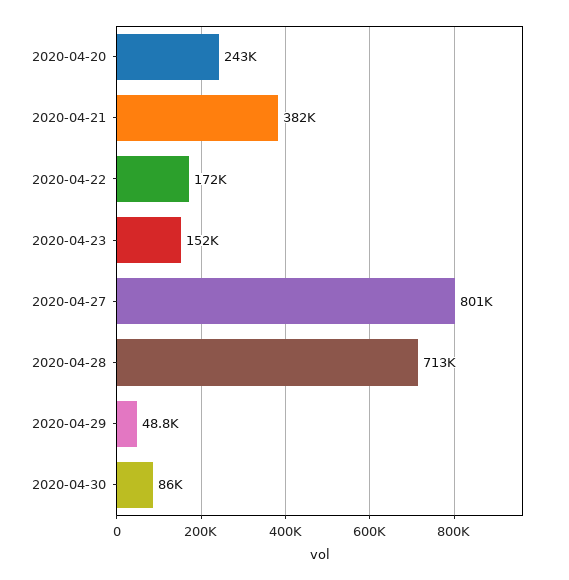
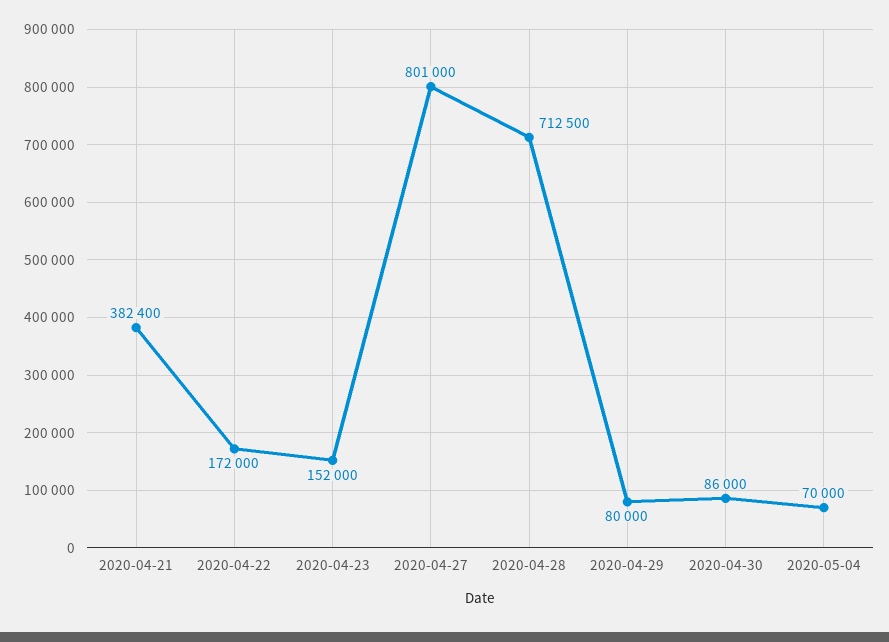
2020-04-20: 243000 -> none
2020-04-29: 48800 -> 80000
2020-05-04: none -> 70000

